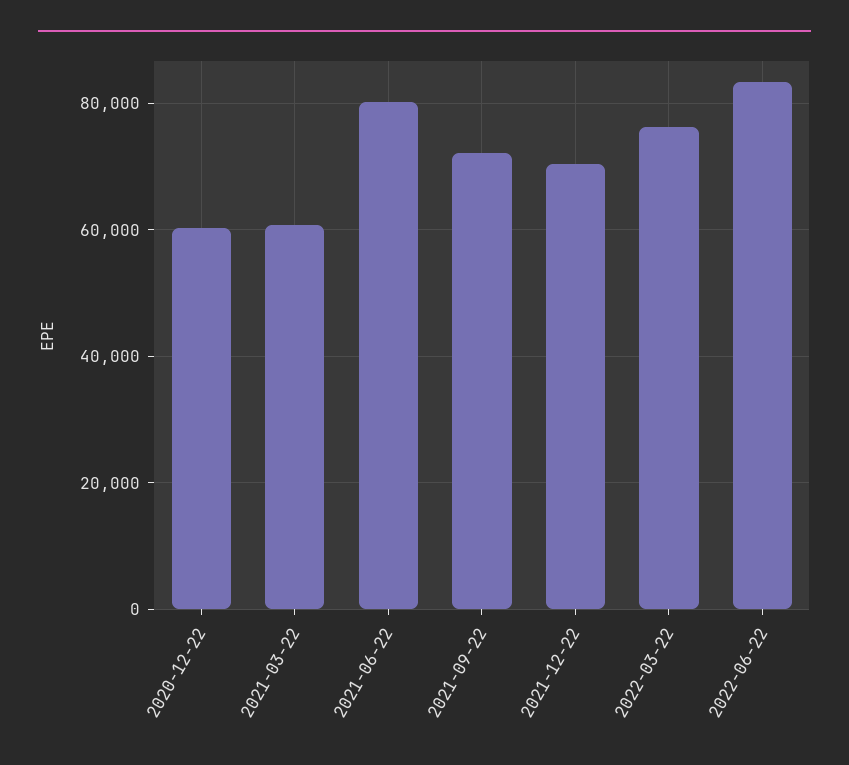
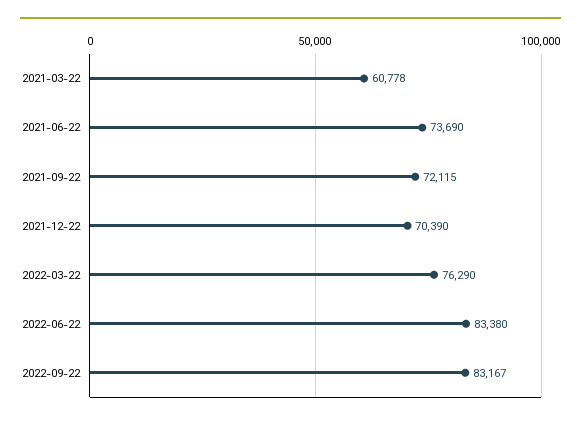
2020-12-22: 60000 -> none
2021-06-22: 80000 -> 73690
2022-09-22: none -> 83167

